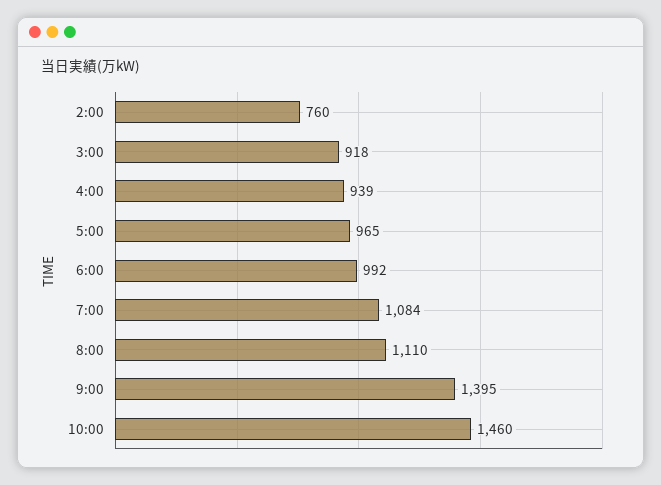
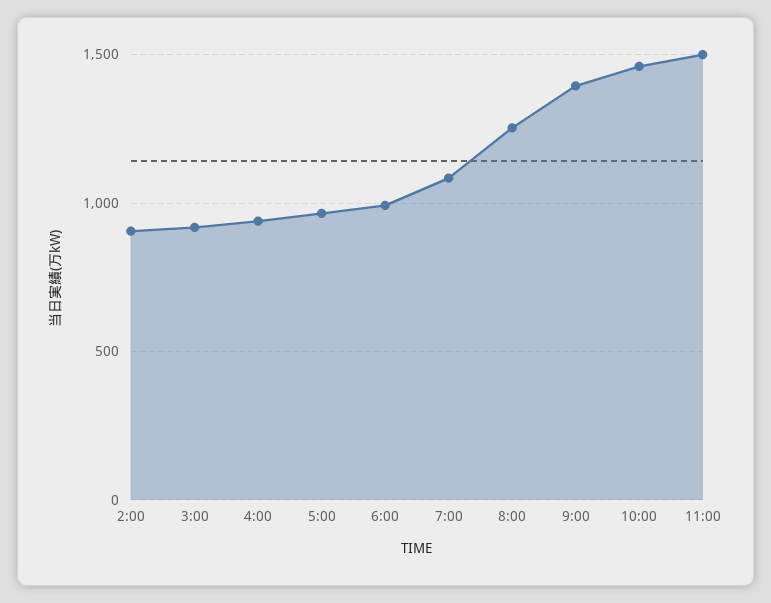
2:00: 760 -> 900
8:00: 1110 -> 1250
11:00: none -> 1500

